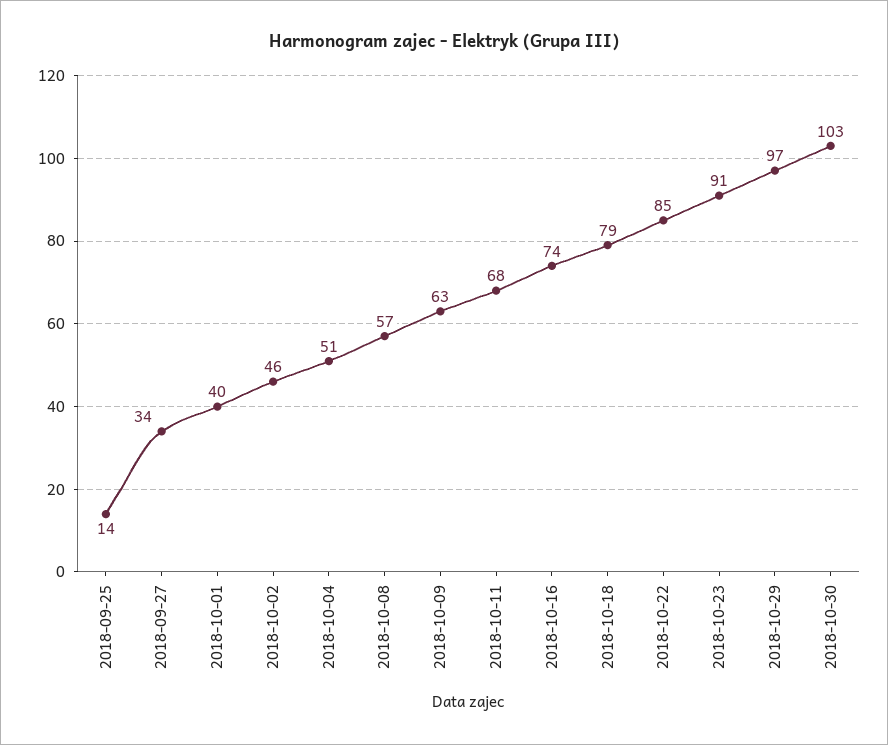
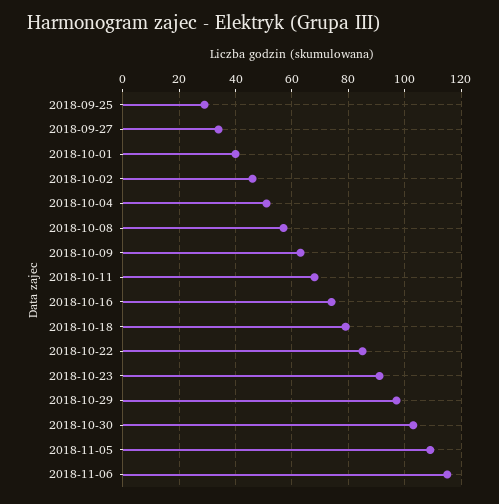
2018-09-25: 14 -> 30
2018-11-05: none -> 110
2018-11-06: none -> 115

